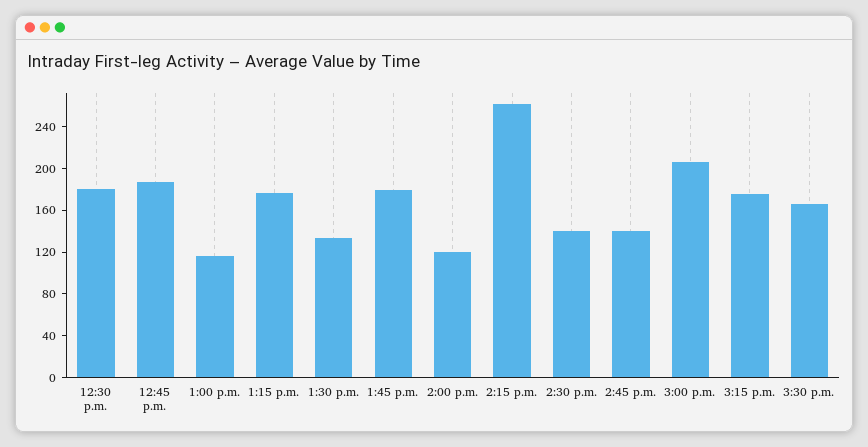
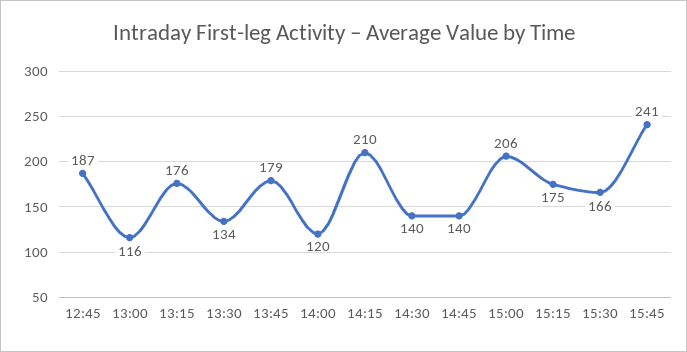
12:30 p.m.: 180 -> none
2:15 p.m.: 260 -> 210
15:45: none -> 241

